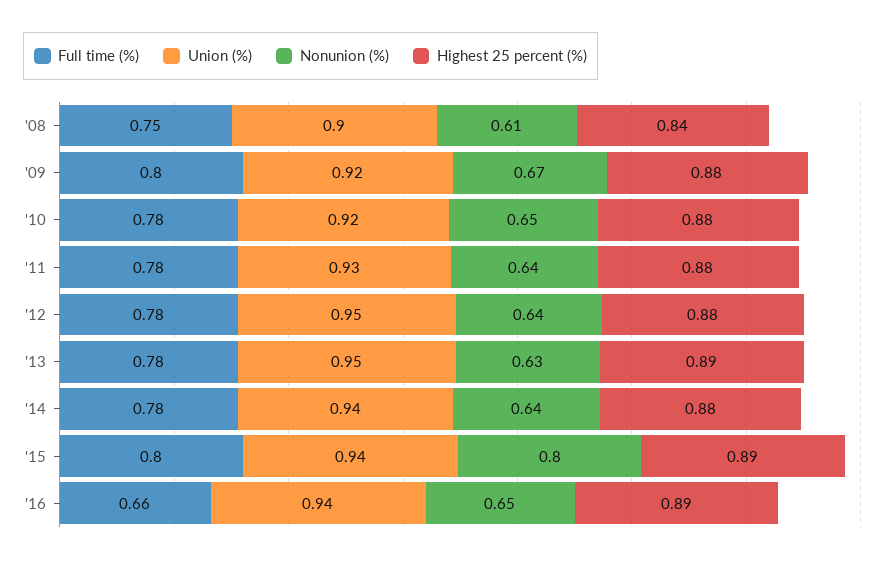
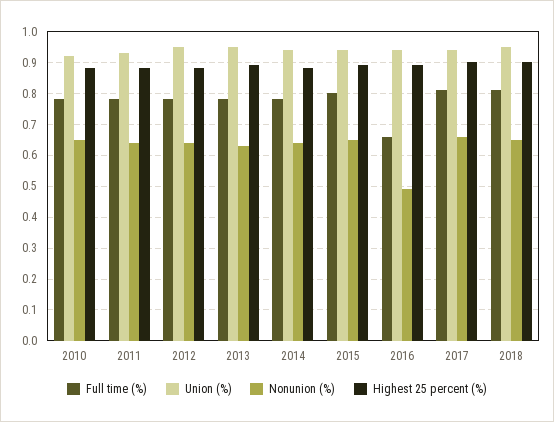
Full time (%), '08: 0.75 -> none
Union (%), '08: 0.9 -> none
Nonunion (%), '08: 0.61 -> none
Highest 25 percent (%), '08: 0.84 -> none
Full time (%), '09: 0.8 -> none
Union (%), '09: 0.92 -> none
Nonunion (%), '09: 0.67 -> none
Highest 25 percent (%), '09: 0.88 -> none
Nonunion (%), '15: 0.8 -> 0.65
Nonunion (%), '16: 0.65 -> 0.5
Full time (%), 2017: none -> 0.8
Union (%), 2017: none -> 0.95
Nonunion (%), 2017: none -> 0.65
Highest 25 percent (%), 2017: none -> 0.9
Full time (%), 2018: none -> 0.8
Union (%), 2018: none -> 0.95
Nonunion (%), 2018: none -> 0.65
Highest 25 percent (%), 2018: none -> 0.9

